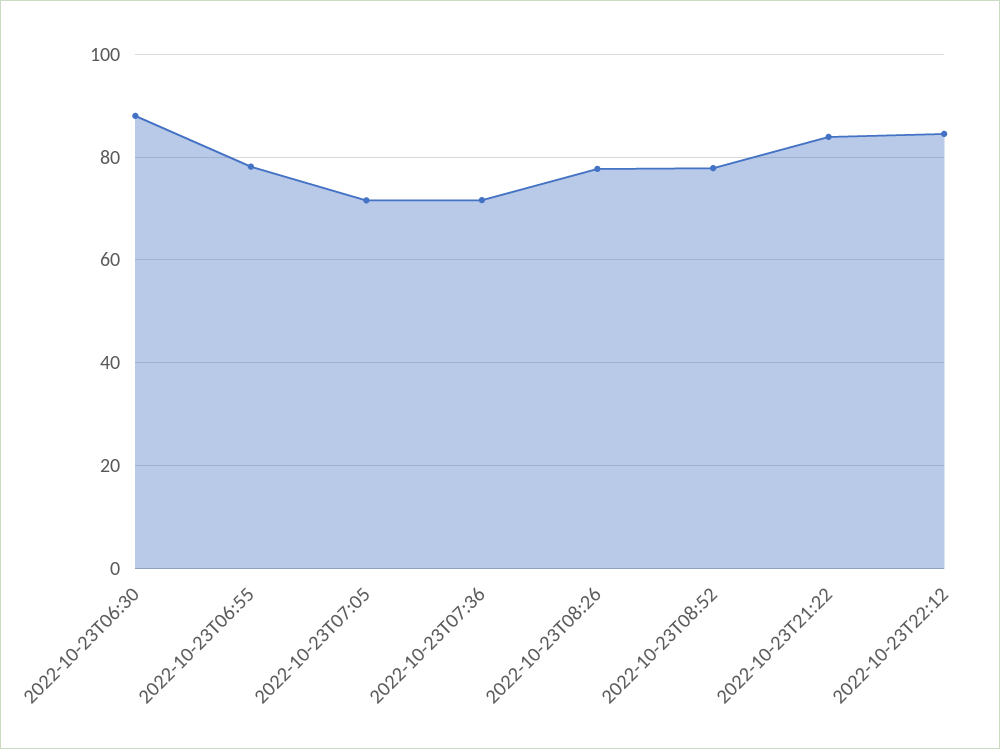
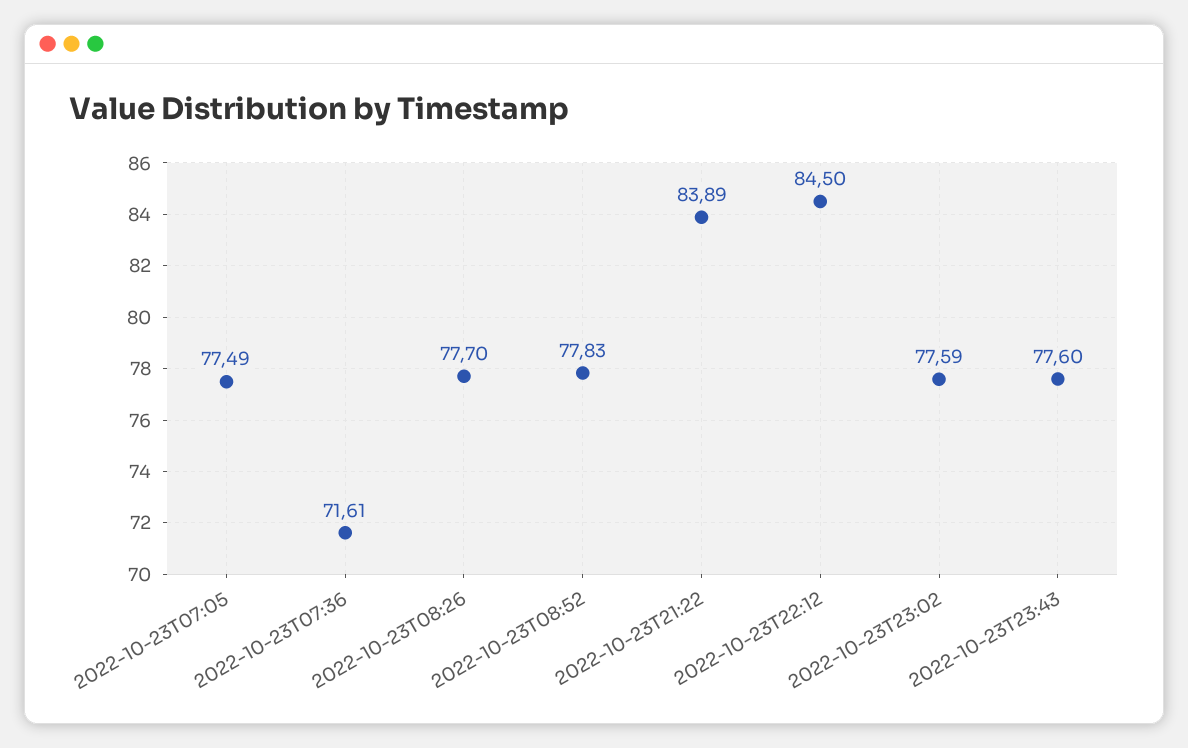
2022-10-23T06:30: 88 -> none
2022-10-23T06:55: 78 -> none
2022-10-23T07:05: 72 -> 77.49
2022-10-23T23:02: none -> 77.59
2022-10-23T23:43: none -> 77.6

